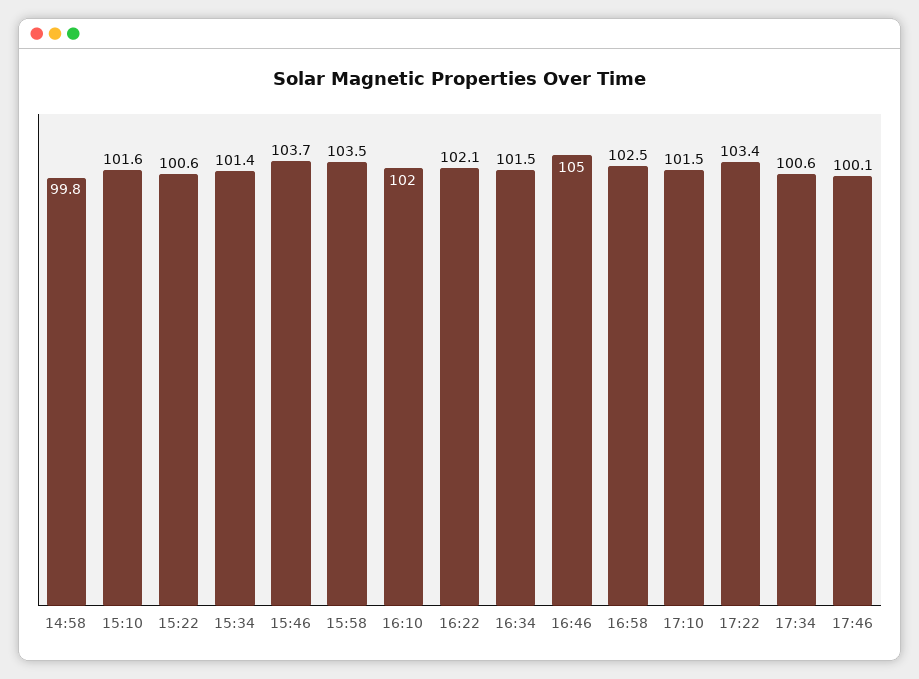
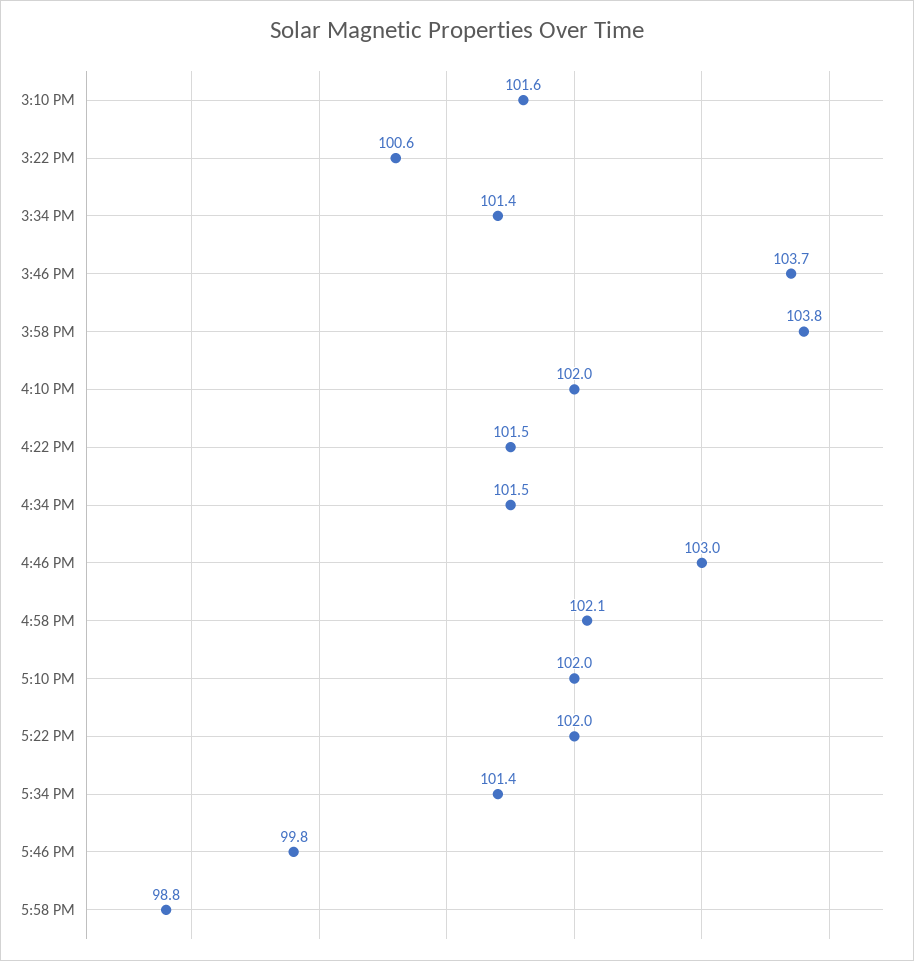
14:58: 99.8 -> none
15:58: 103.5 -> 103.8
16:22: 102.1 -> 101.5
16:46: 105 -> 103
16:58: 102.5 -> 102.1
17:10: 101.5 -> 102
17:22: 103.4 -> 102
17:34: 100.6 -> 101.4
17:46: 100.1 -> 99.8
5:58 PM: none -> 98.8

